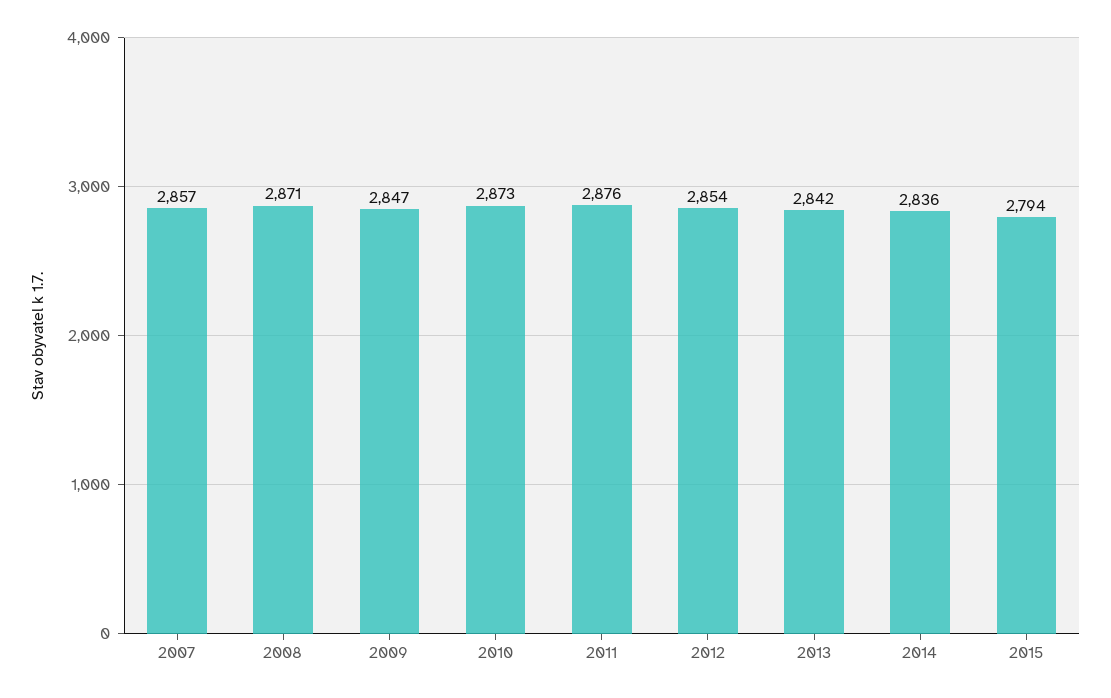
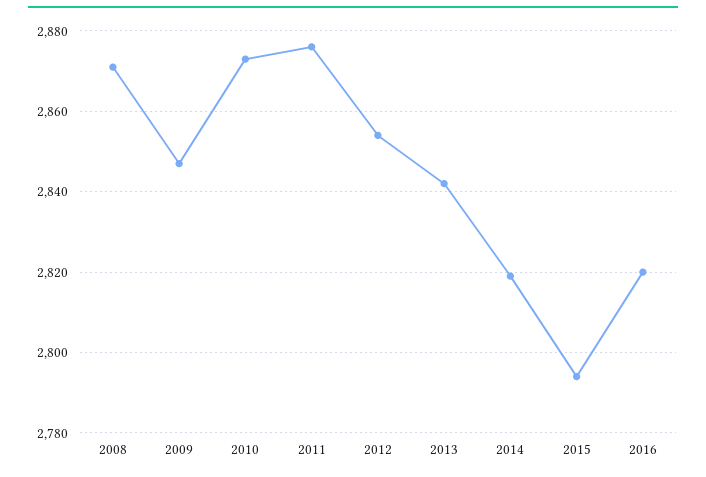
2007: 2857 -> none
2014: 2836 -> 2820
2016: none -> 2820

